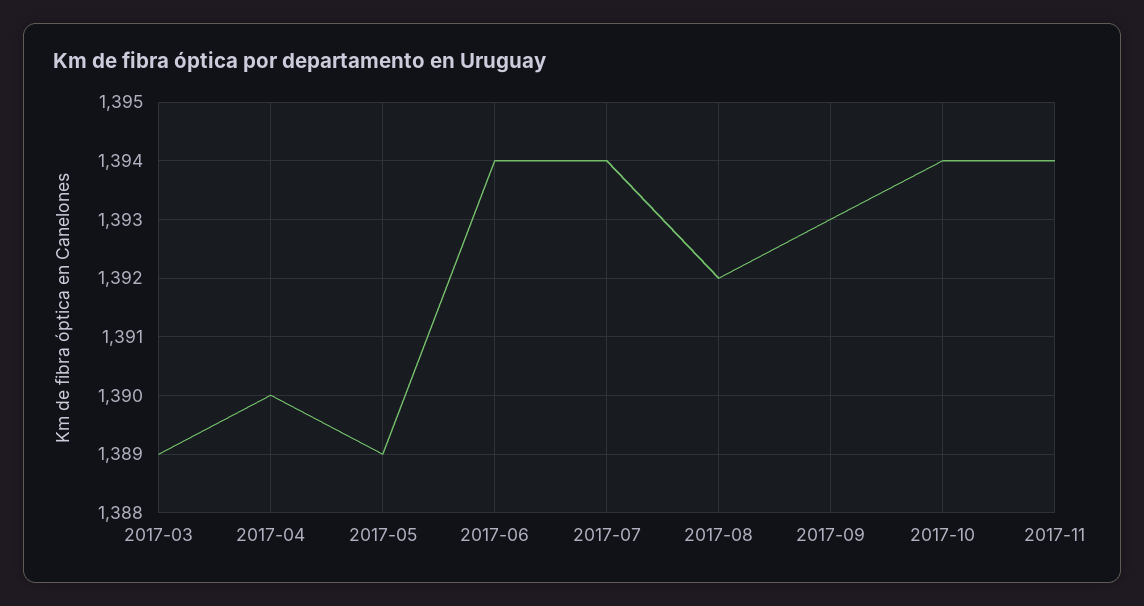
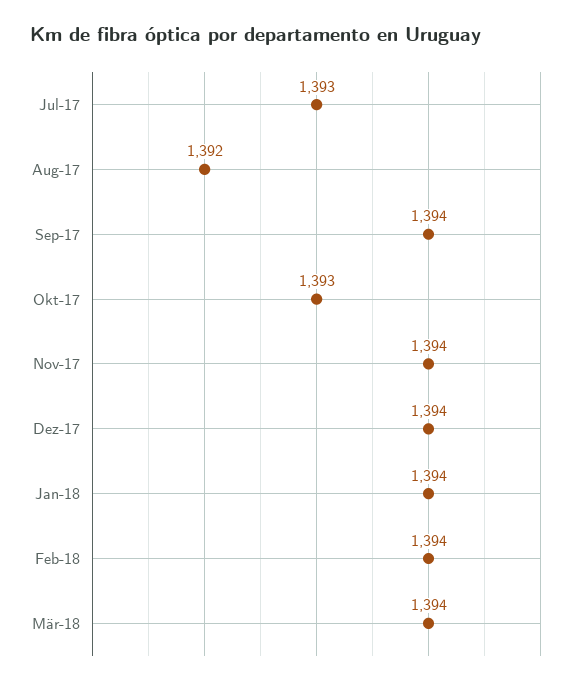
2017-03: 1389 -> none
2017-04: 1390 -> none
2017-05: 1389 -> none
2017-06: 1394 -> none
2017-07: 1394 -> 1393
2017-09: 1393 -> 1394
2017-10: 1394 -> 1393
Dez-17: none -> 1394
Jan-18: none -> 1394
Feb-18: none -> 1394
Mär-18: none -> 1394

